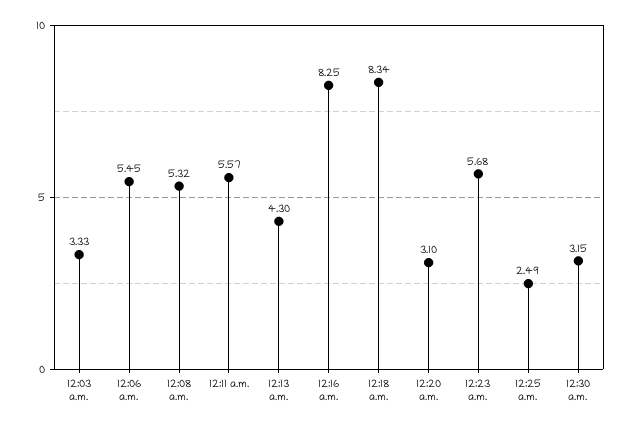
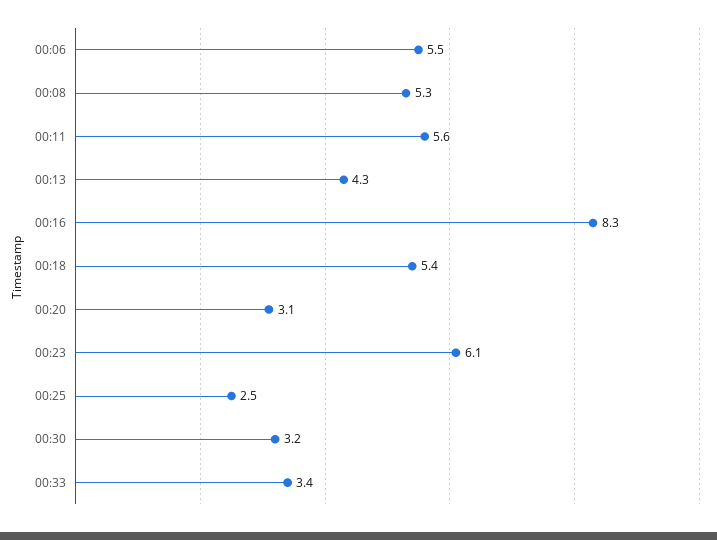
12:03 a.m.: 3.33 -> none
12:18 a.m.: 8.34 -> 5.4
12:23 a.m.: 5.68 -> 6.1
00:33: none -> 3.4

